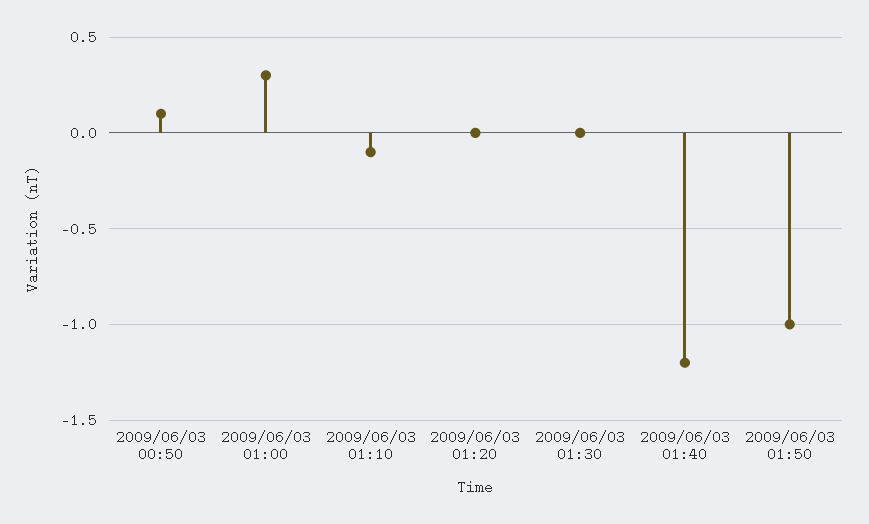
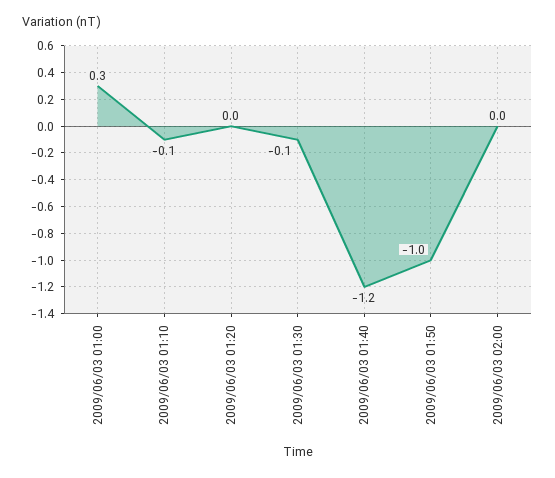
2009/06/03 00:50: 0.1 -> none
2009/06/03 01:30: 0 -> -0.1
2009/06/03 02:00: none -> 0

